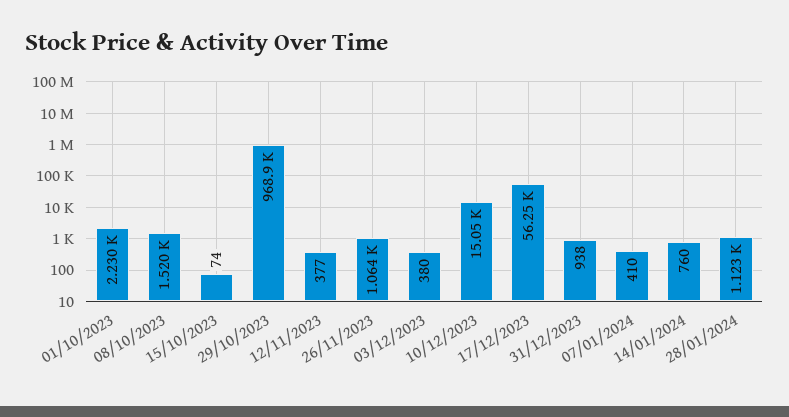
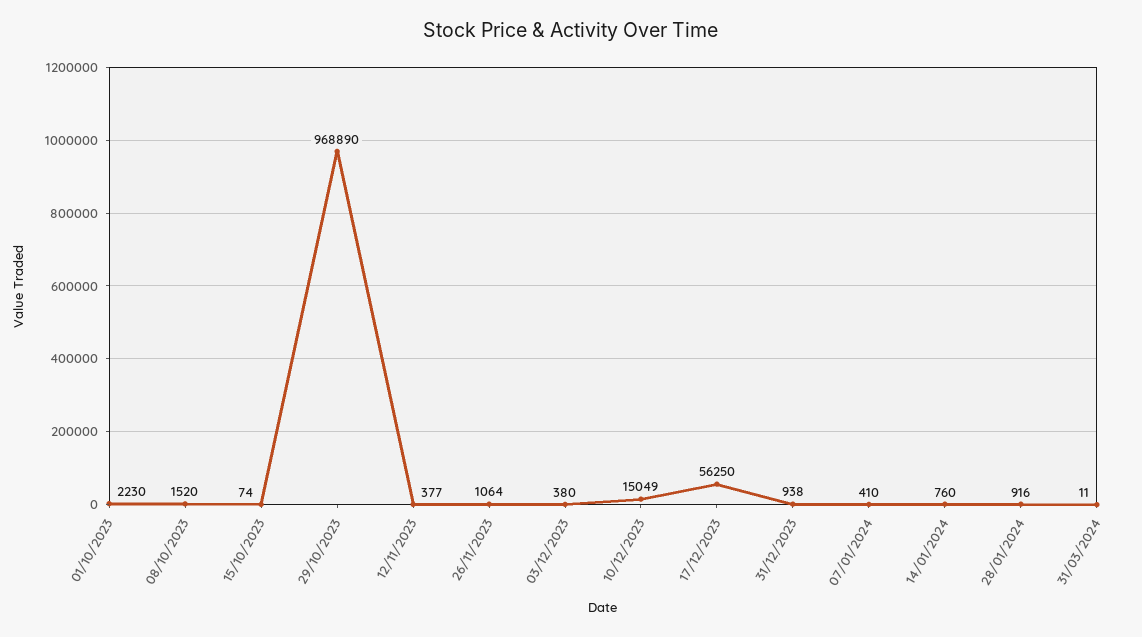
28/01/2024: 1123 -> 916
31/03/2024: none -> 11

